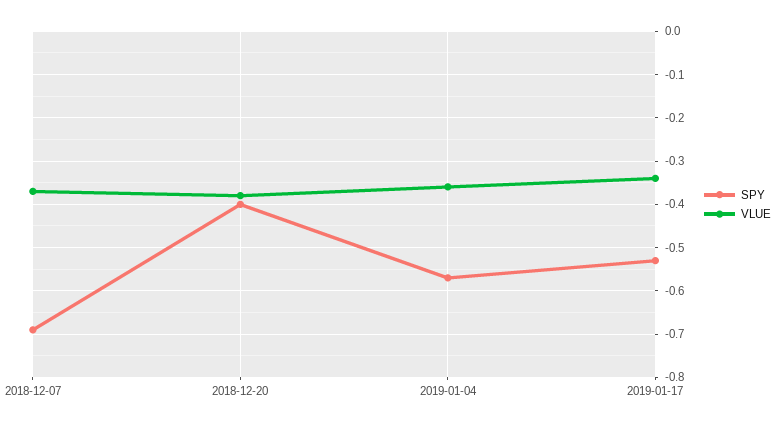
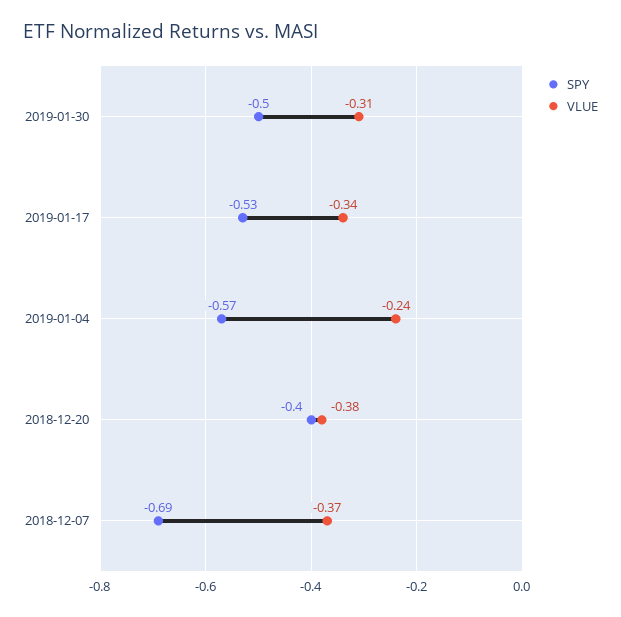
VLUE, 2019-01-04: -0.35 -> -0.24
SPY, 2019-01-30: none -> -0.5
VLUE, 2019-01-30: none -> -0.31

